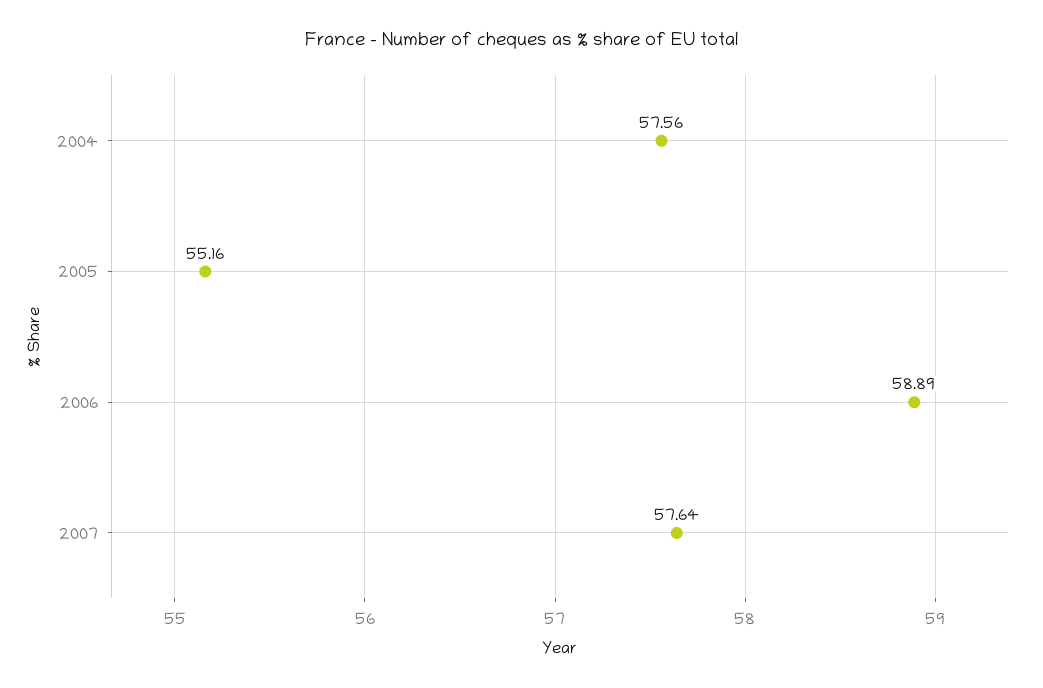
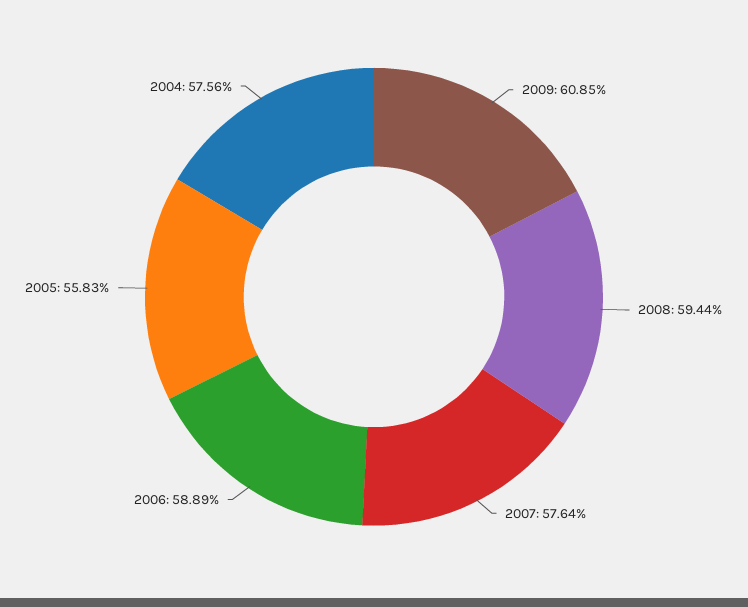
2005: 55.16 -> 55.83
2009: none -> 60.85
2008: none -> 59.44

